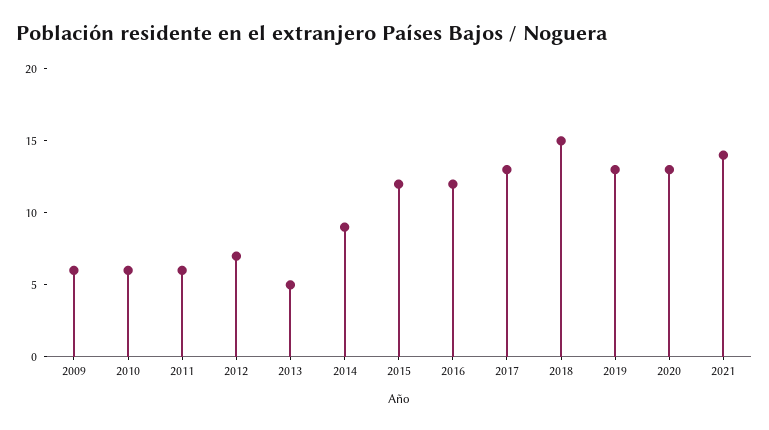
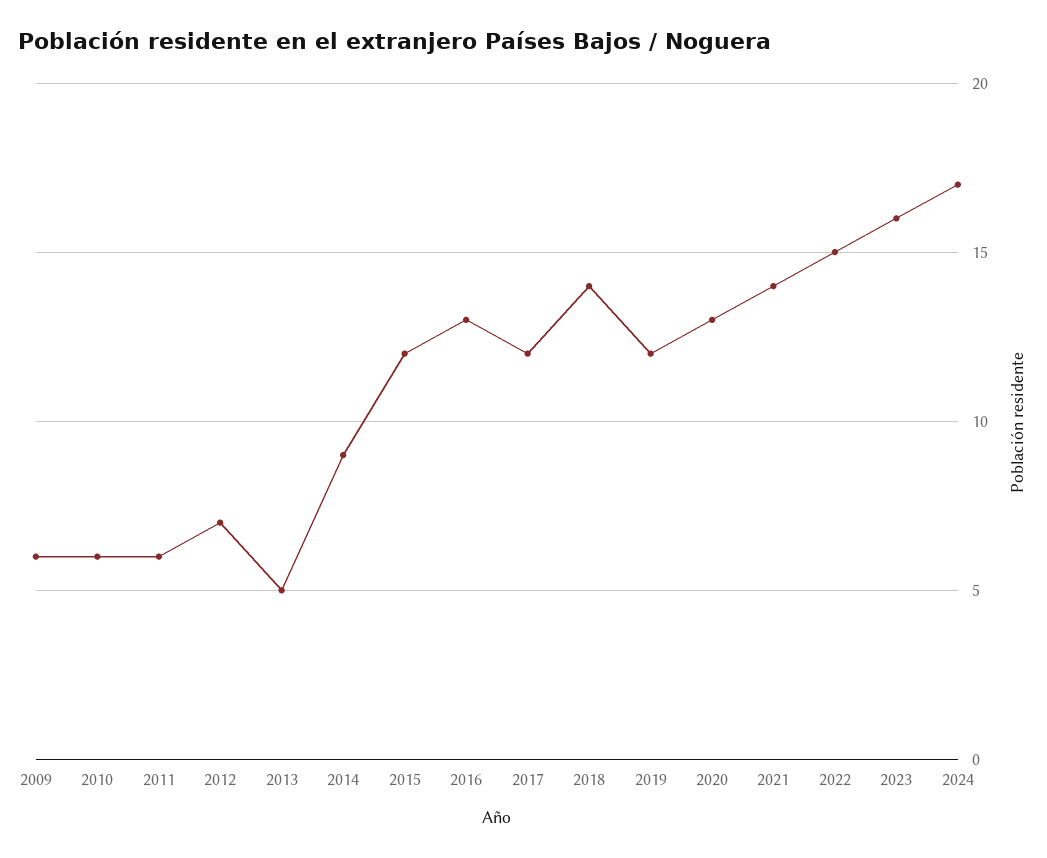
2016: 12 -> 13
2017: 13 -> 12
2018: 15 -> 14
2019: 13 -> 12
2022: none -> 15
2023: none -> 16
2024: none -> 17

